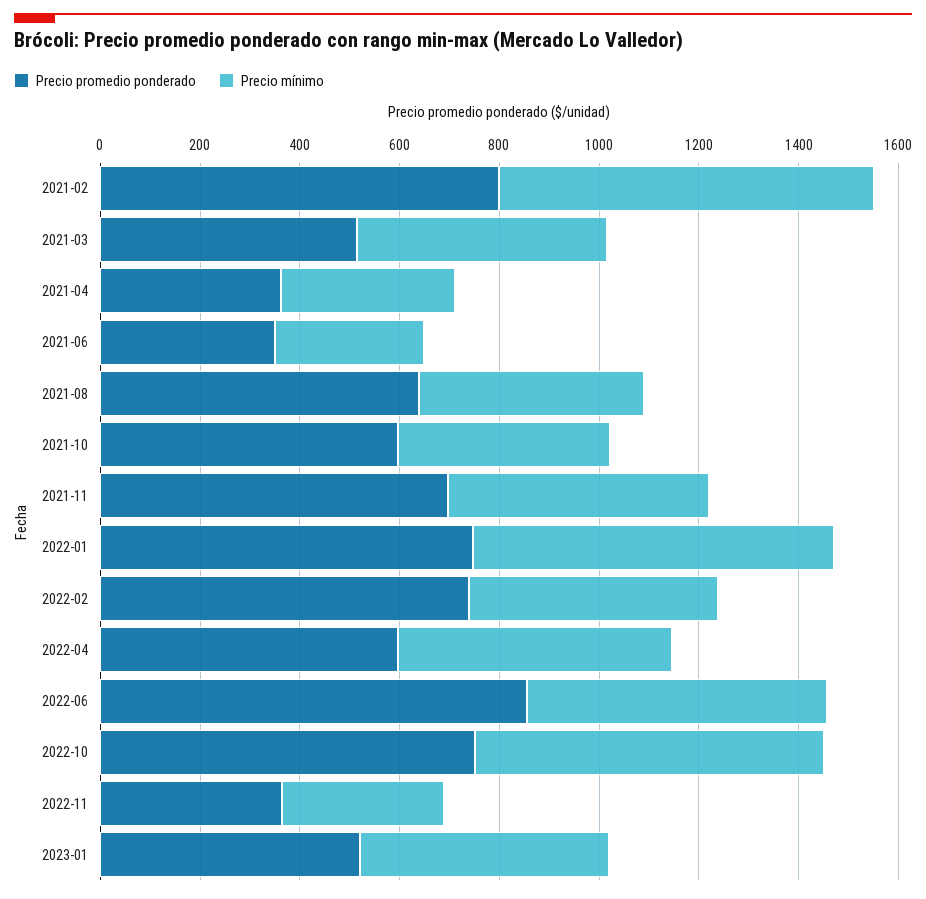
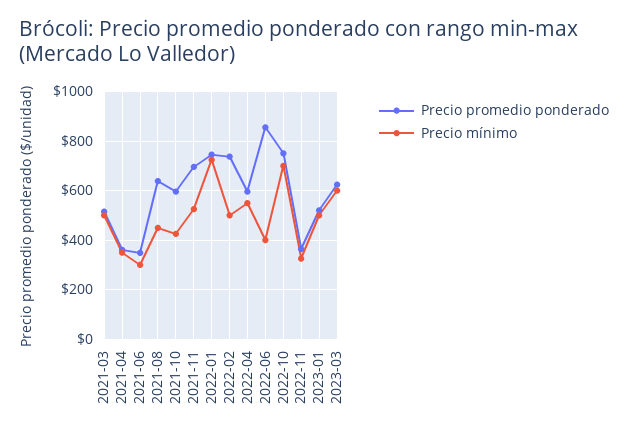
Precio promedio ponderado, 2021-02: 800 -> none
Precio mínimo, 2021-02: 750 -> none
Precio mínimo, 2022-06: 600 -> 400
Precio promedio ponderado, 2023-03: none -> 625
Precio mínimo, 2023-03: none -> 600

